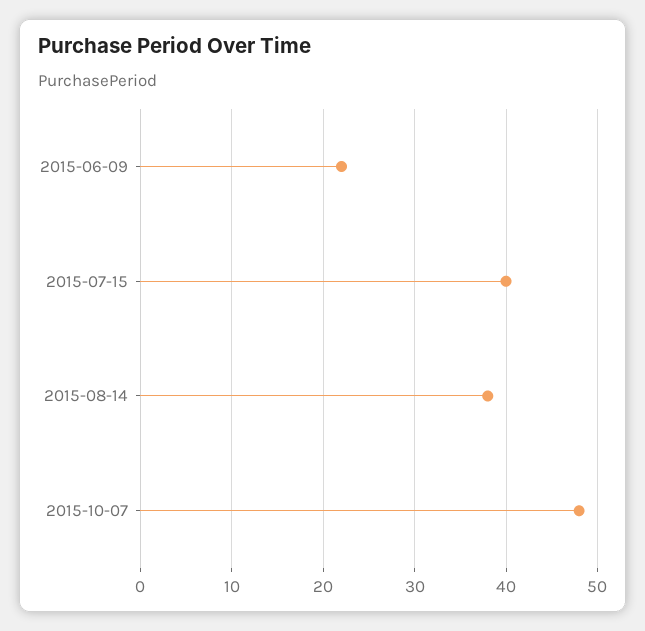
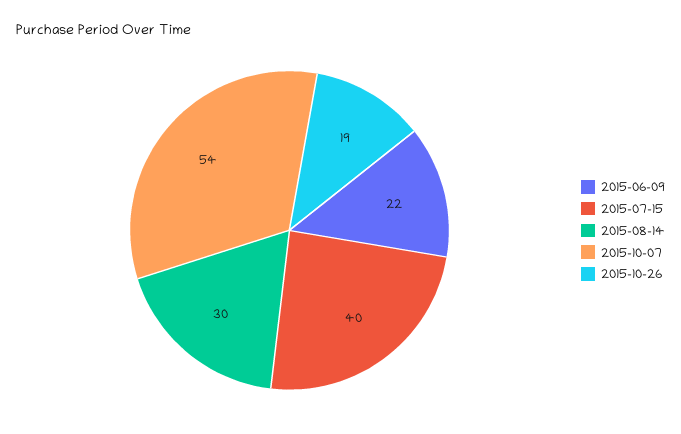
2015-08-14: 38 -> 30
2015-10-07: 48 -> 54
2015-10-26: none -> 19

